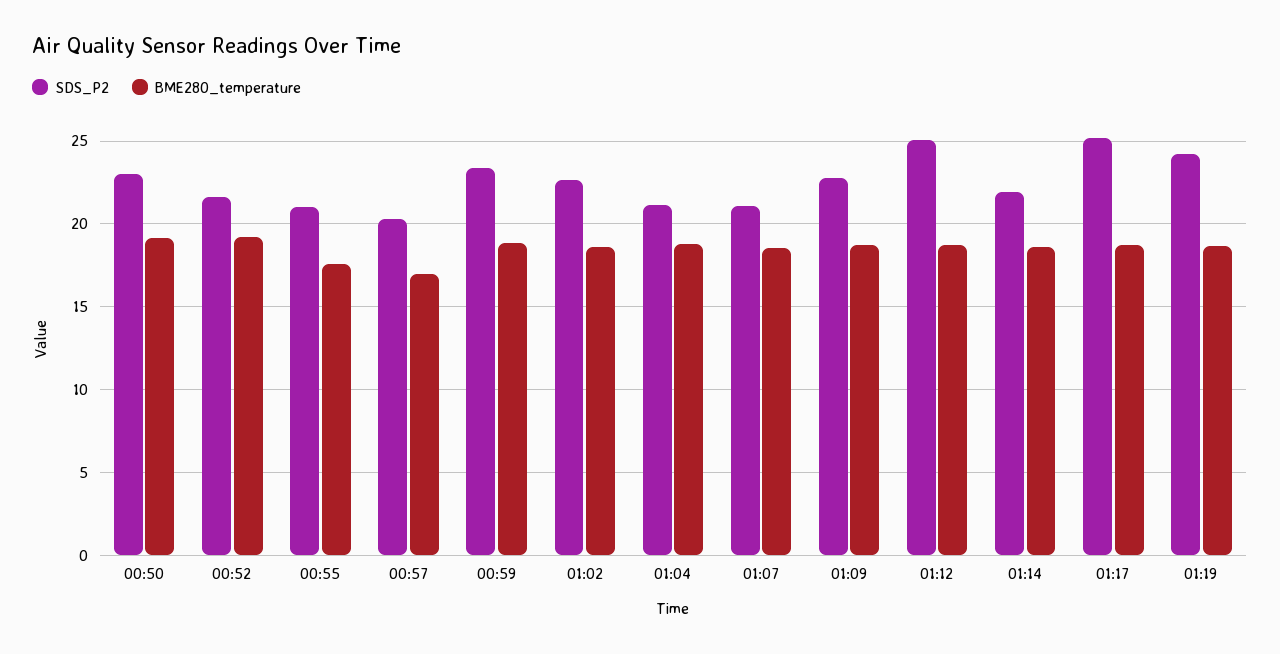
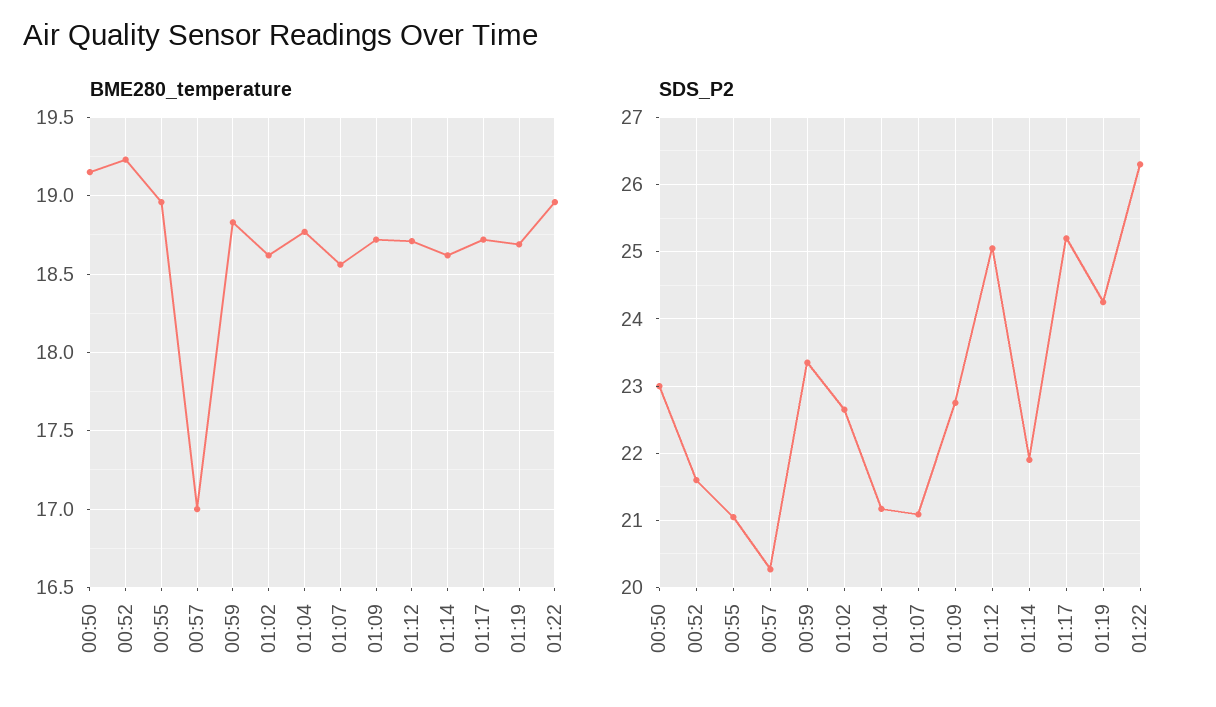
BME280_temperature, 00:55: 17.5 -> 18.95
BME280_temperature, 01:22: none -> 18.95
SDS_P2, 01:22: none -> 26.3

